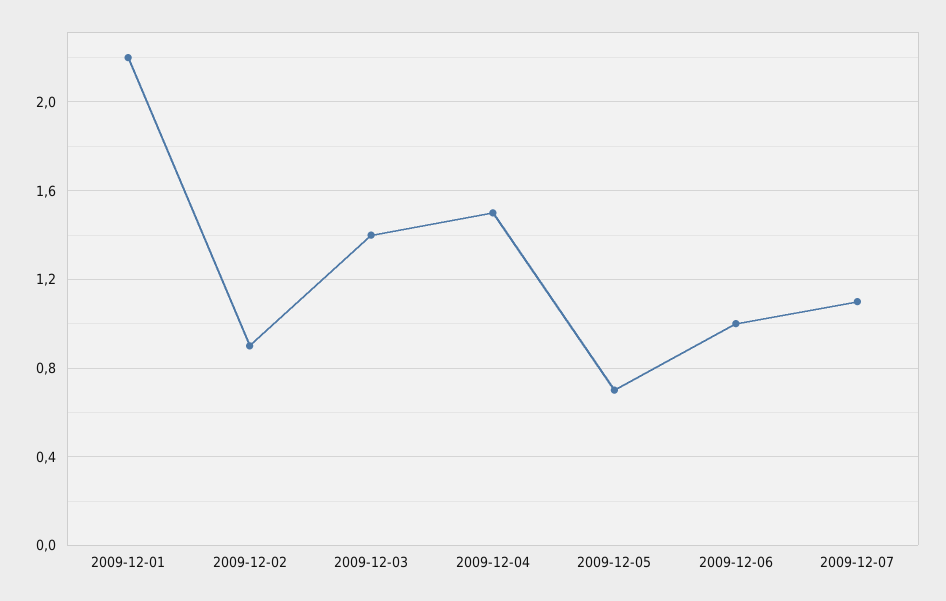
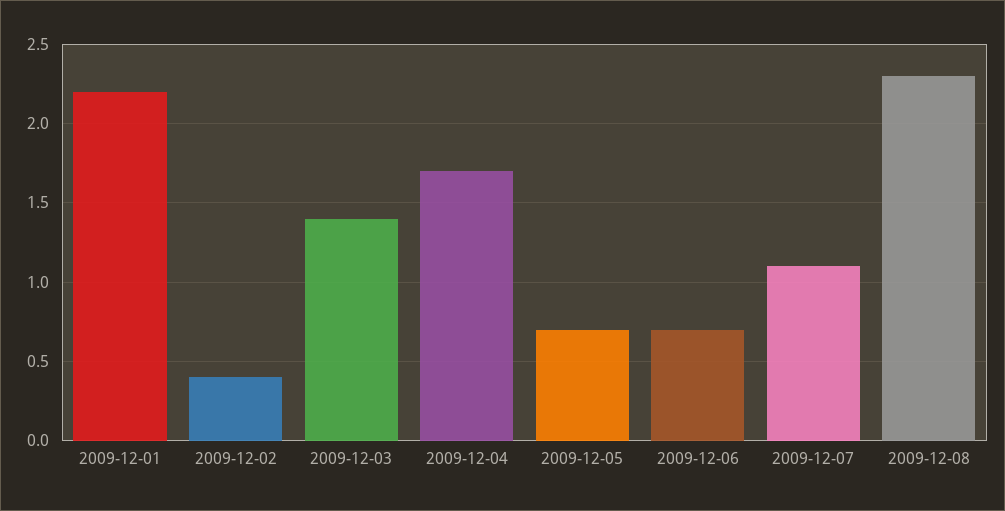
2009-12-02: 0.9 -> 0.4
2009-12-04: 1.5 -> 1.7
2009-12-06: 1 -> 0.7
2009-12-08: none -> 2.3

